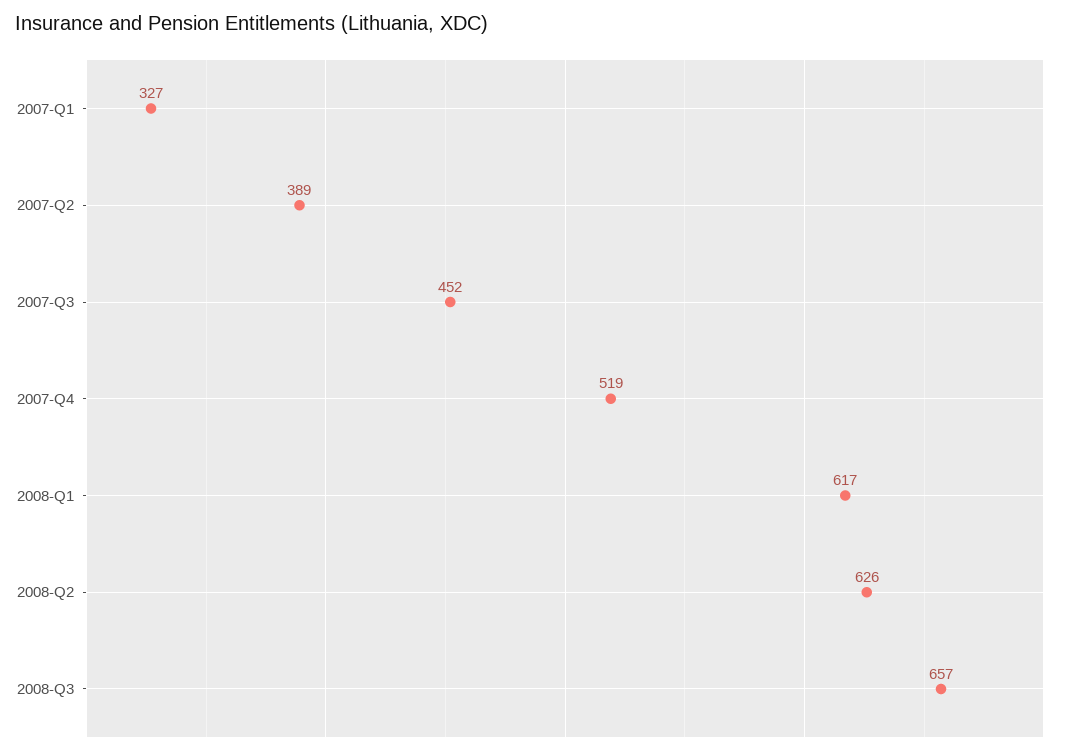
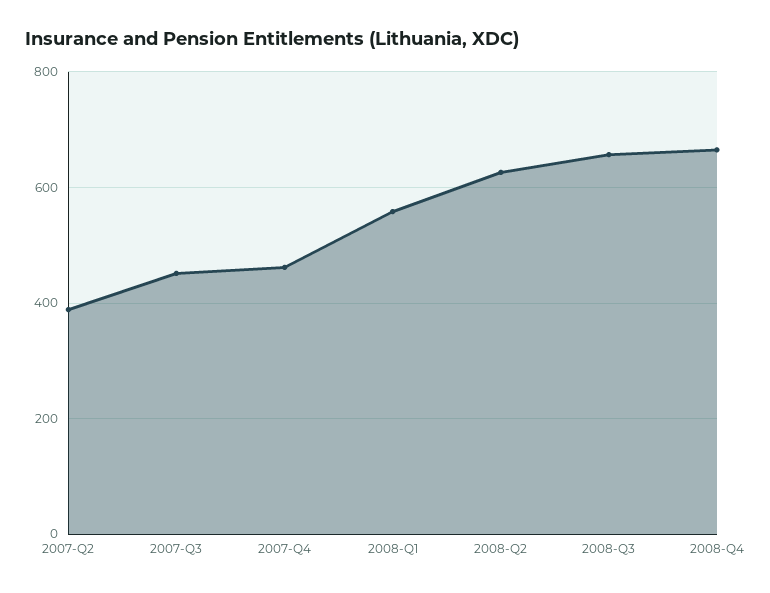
2007-Q1: 327 -> none
2007-Q4: 519 -> 460
2008-Q1: 617 -> 560
2008-Q4: none -> 660

